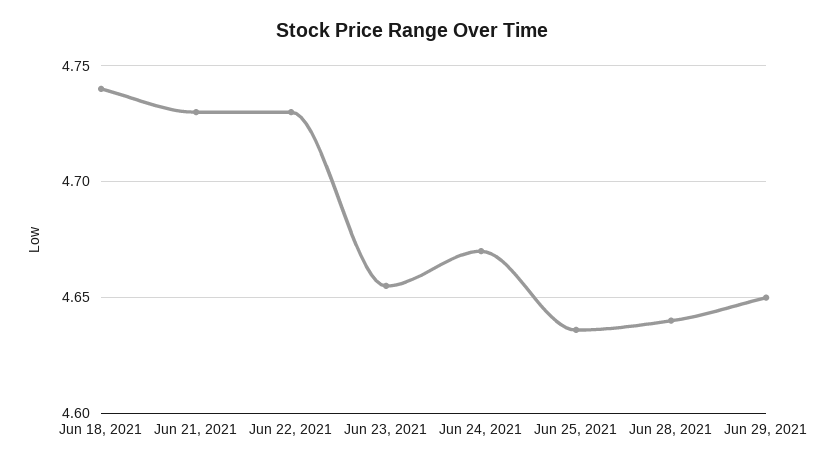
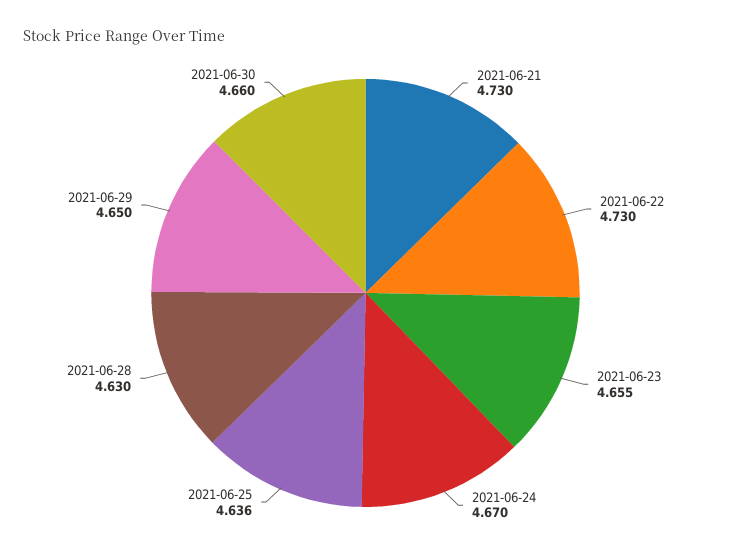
Jun 18, 2021: 4.74 -> none
Jun 28, 2021: 4.64 -> 4.63
2021-06-30: none -> 4.66

